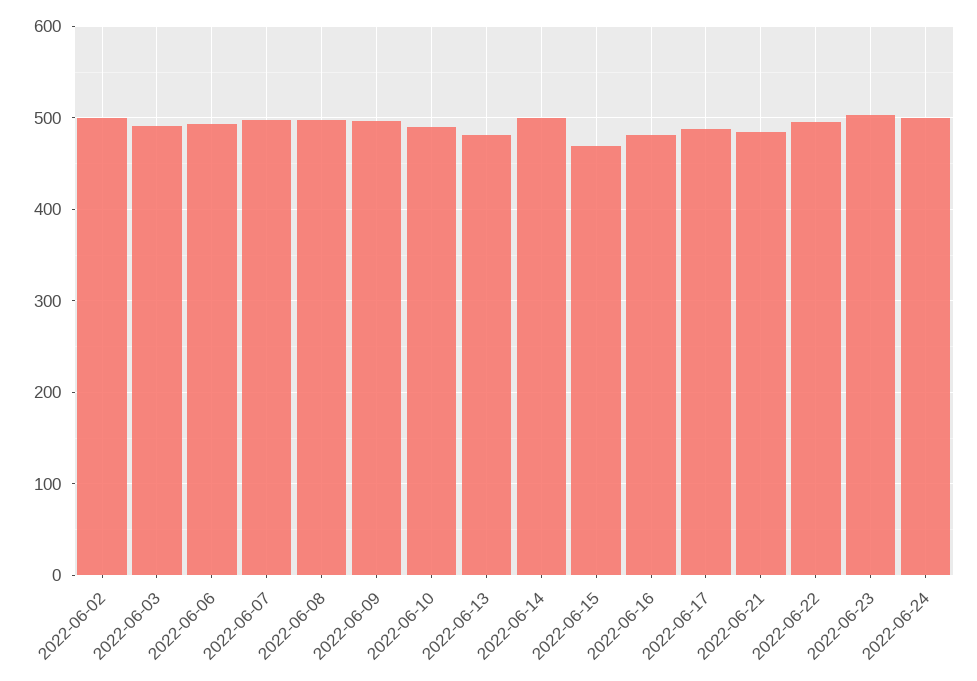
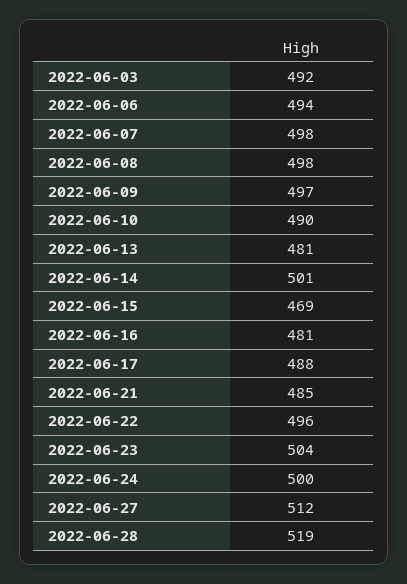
2022-06-02: 500 -> none
2022-06-27: none -> 512
2022-06-28: none -> 519

